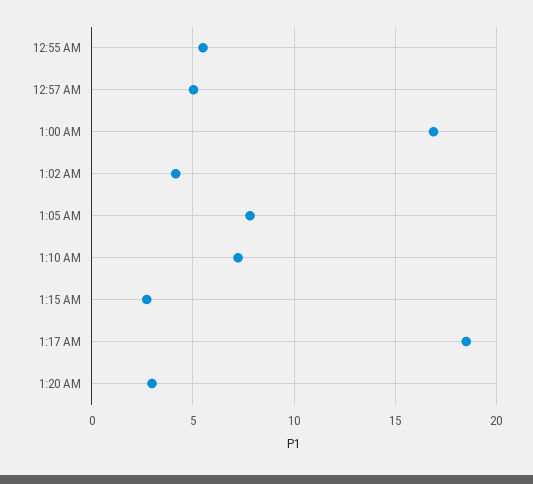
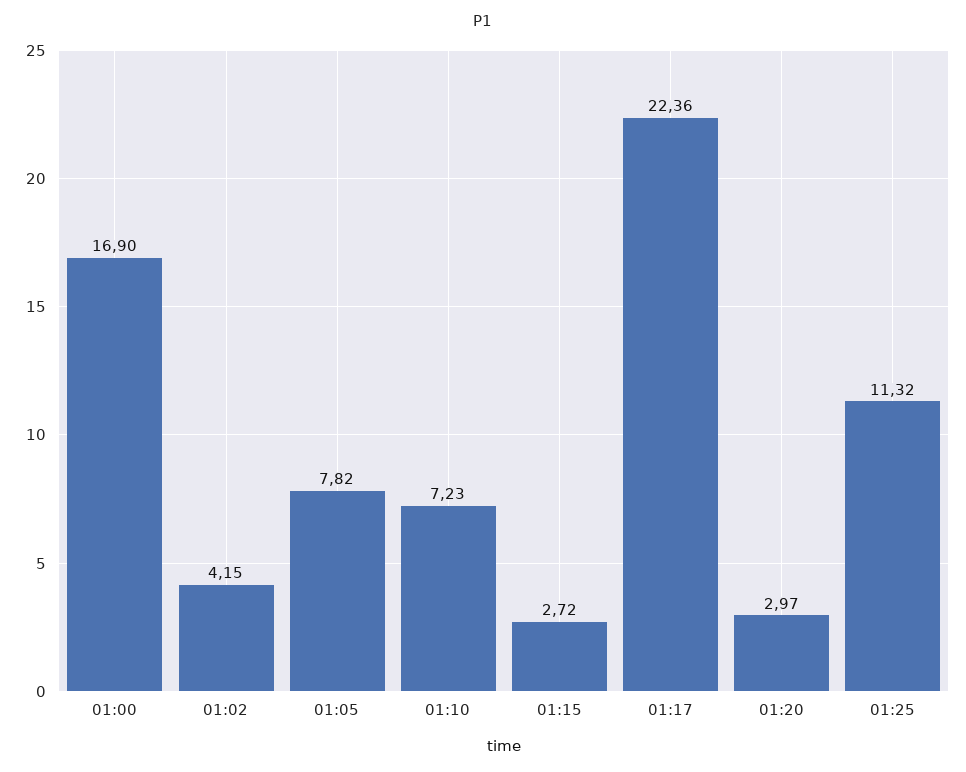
12:55 AM: 5.5 -> none
12:57 AM: 5 -> none
1:17 AM: 18.5 -> 22.36
01:25: none -> 11.32

